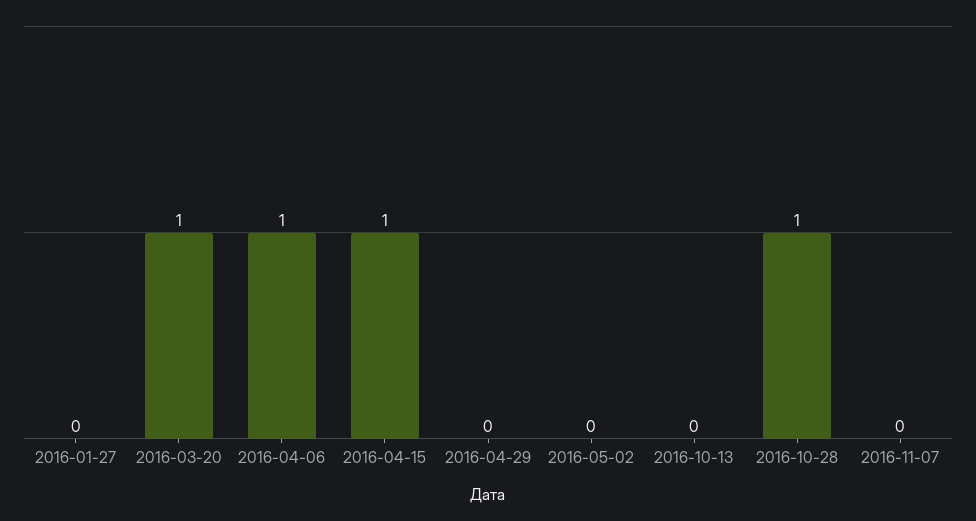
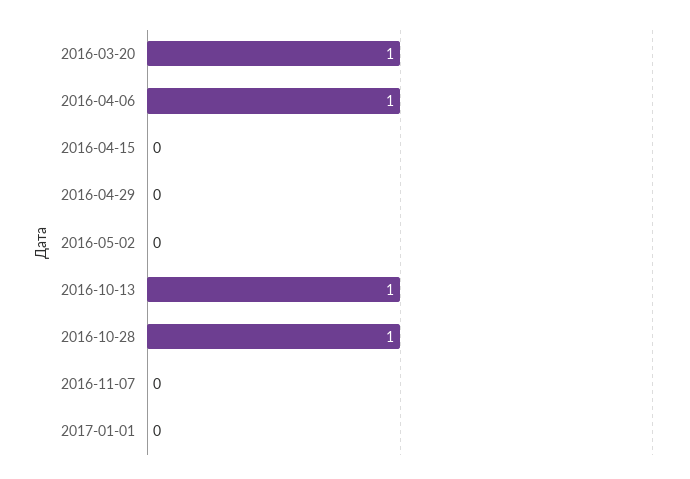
2016-01-27: 0 -> none
2016-04-15: 1 -> 0
2016-10-13: 0 -> 1
2017-01-01: none -> 0

